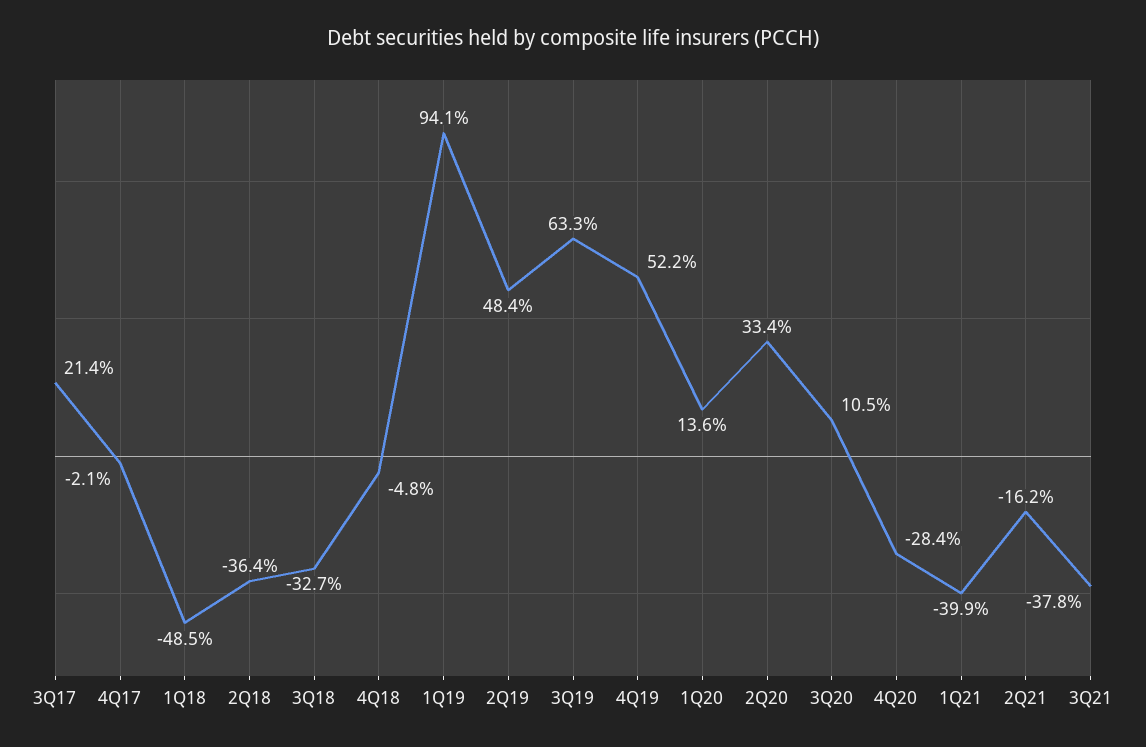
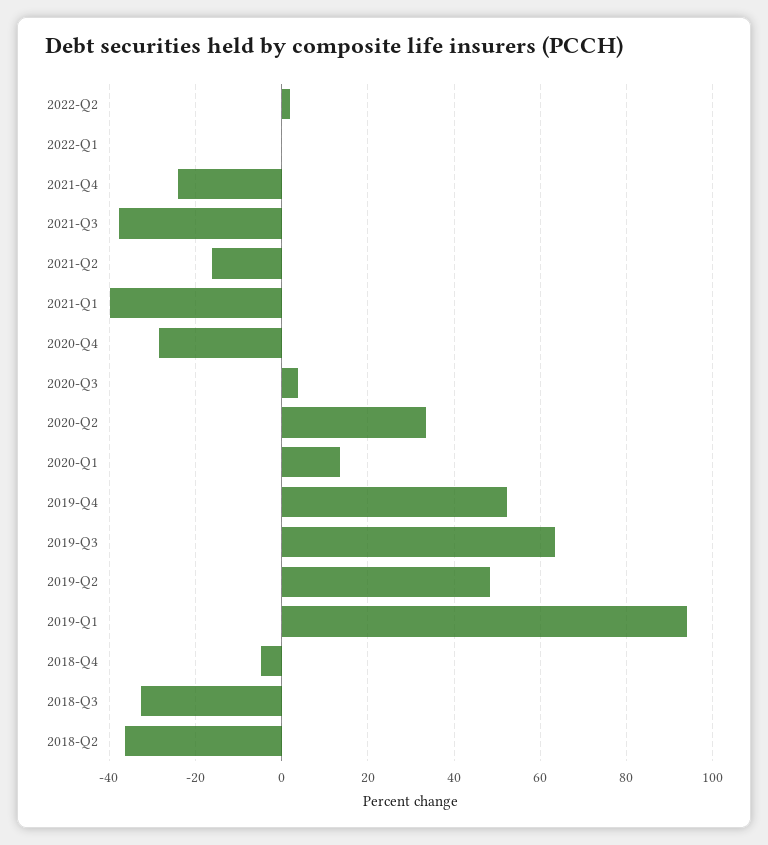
3Q17: 21.4 -> none
4Q17: -2.1 -> none
1Q18: -48.5 -> none
3Q20: 10.5 -> 4
2022-Q2: none -> 2
2022-Q1: none -> 0
2021-Q4: none -> -24

